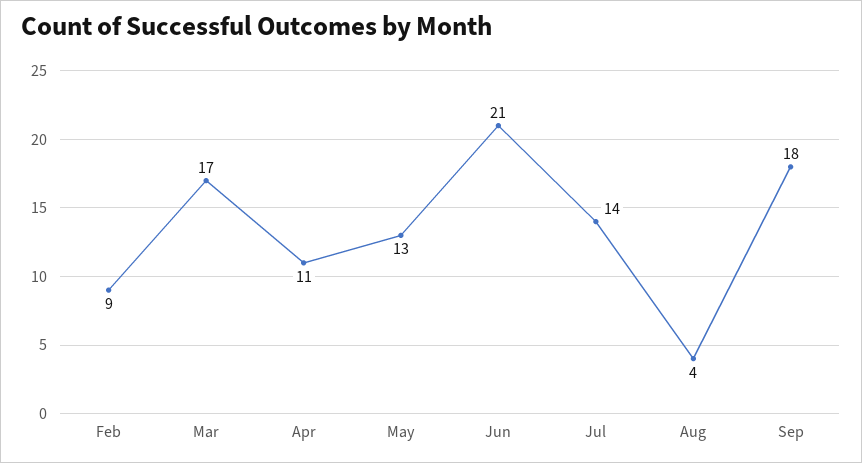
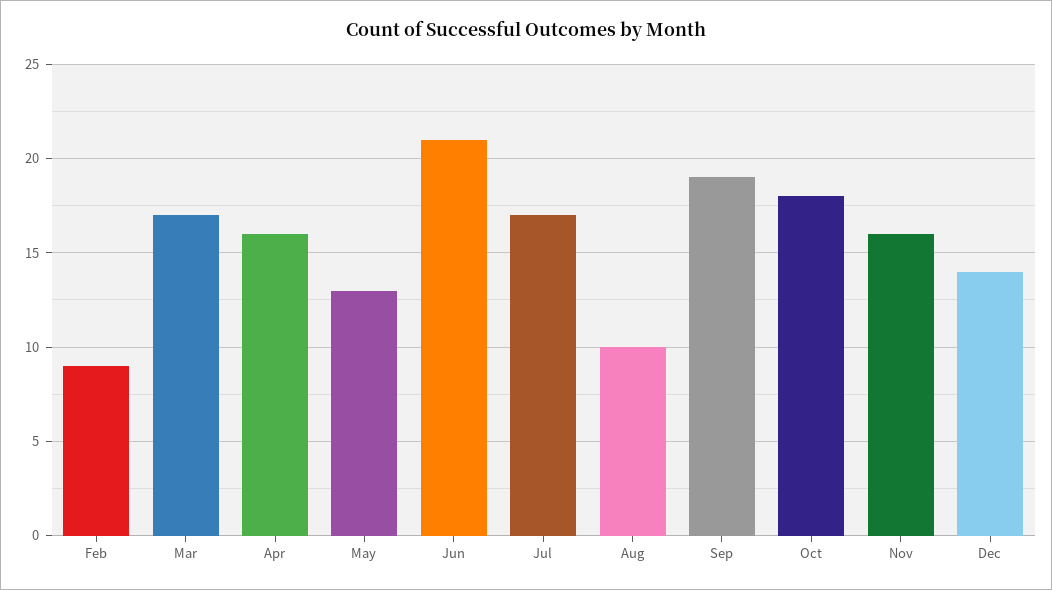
Apr: 11 -> 16
Jul: 14 -> 17
Aug: 4 -> 10
Sep: 18 -> 19
Oct: none -> 18
Nov: none -> 16
Dec: none -> 14

